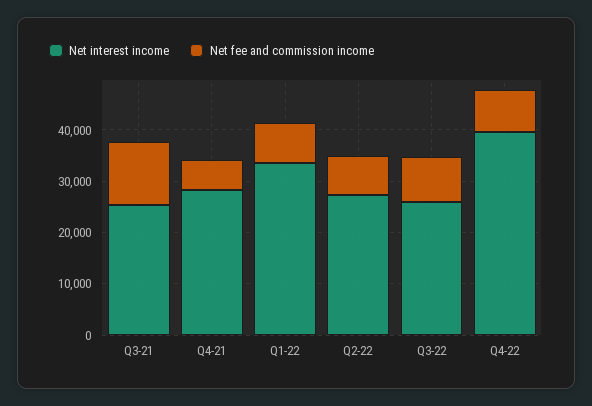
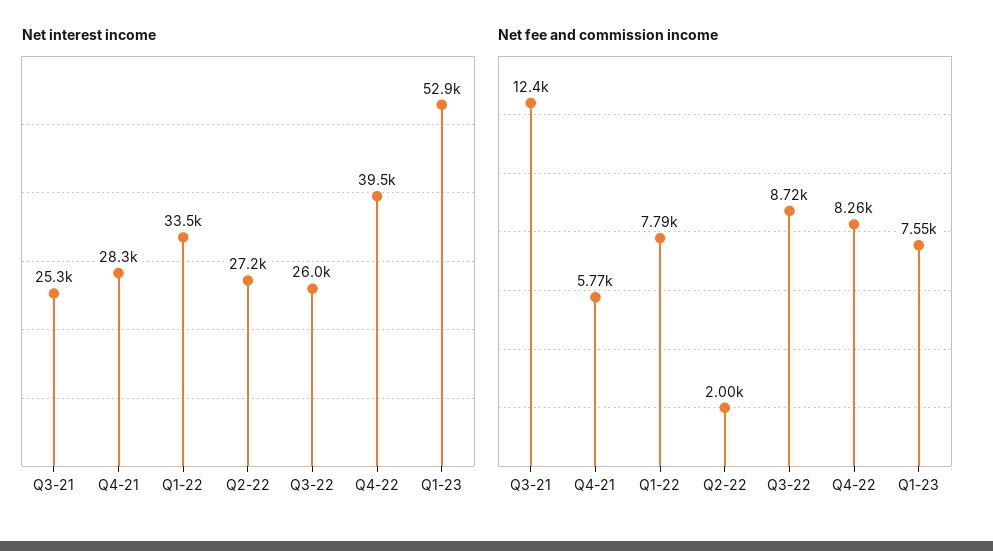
Net fee and commission income, Q2-22: 8000 -> 2000
Net interest income, Q1-23: none -> 52900
Net fee and commission income, Q1-23: none -> 7550

